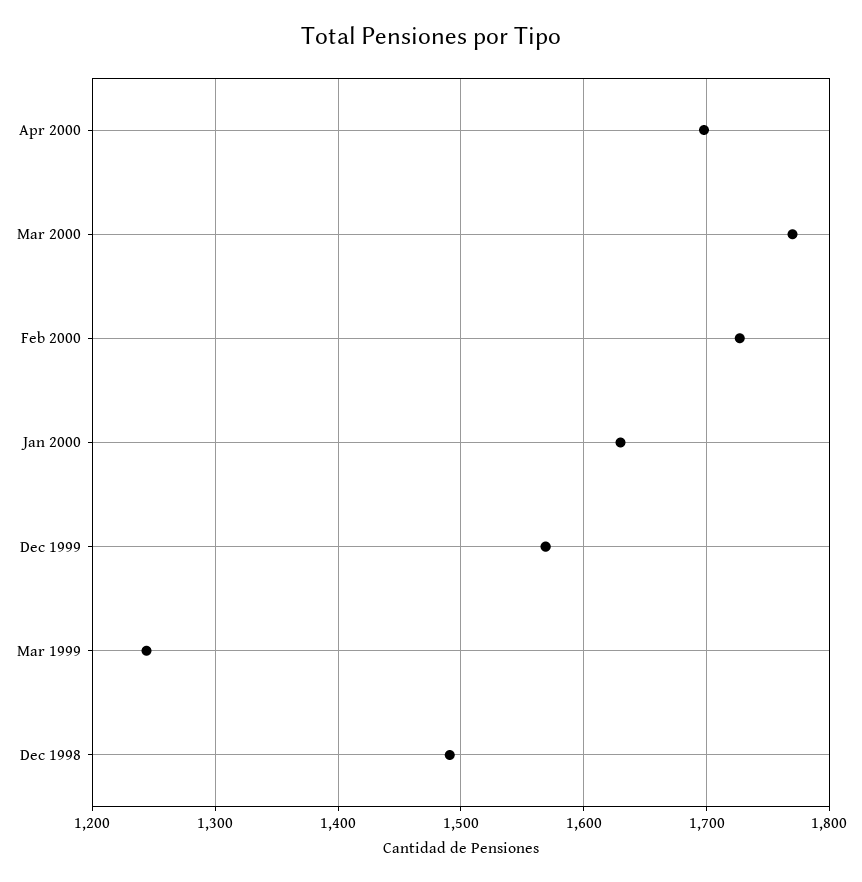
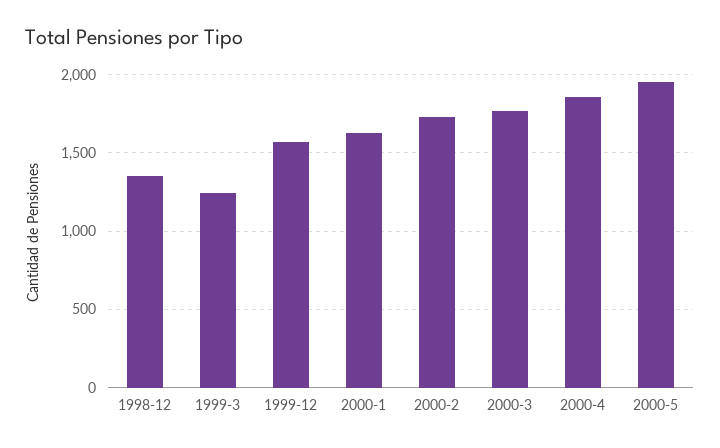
Apr 2000: 1700 -> 1850
Dec 1998: 1490 -> 1350
2000-5: none -> 1950

